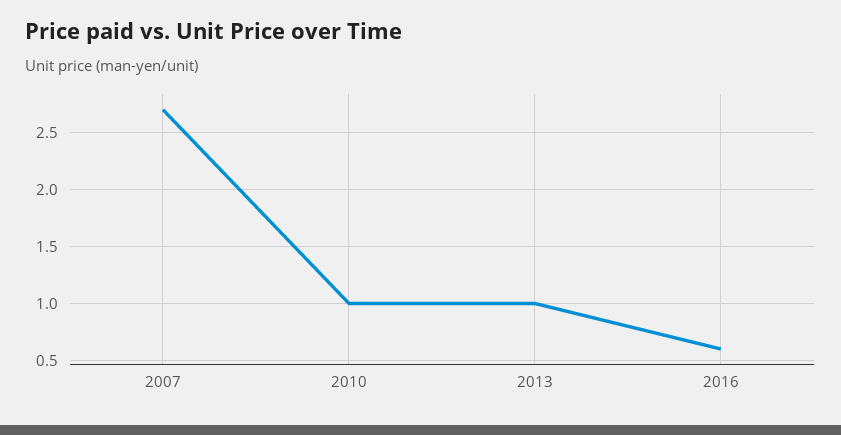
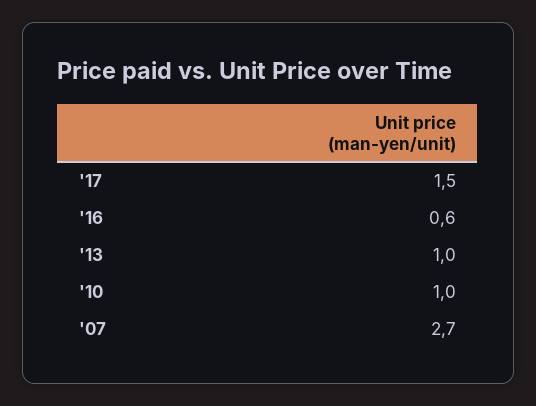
'17: none -> 1.5

